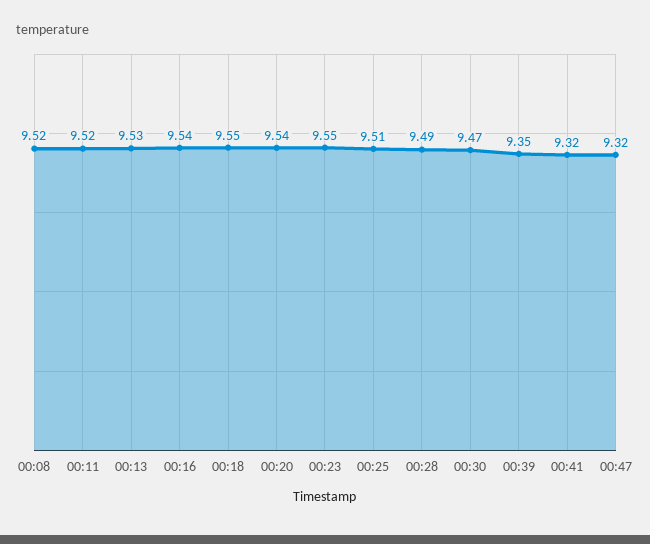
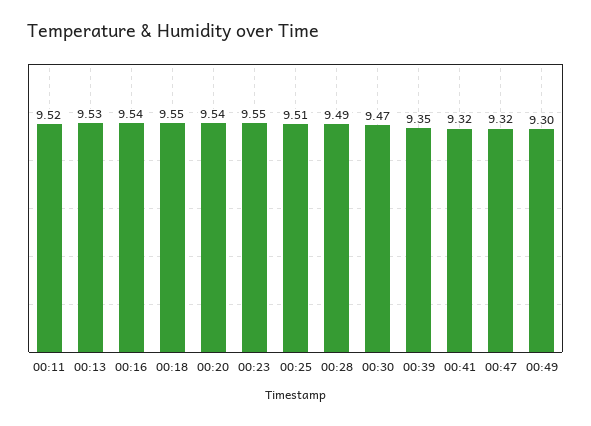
00:08: 9.52 -> none
00:49: none -> 9.3

